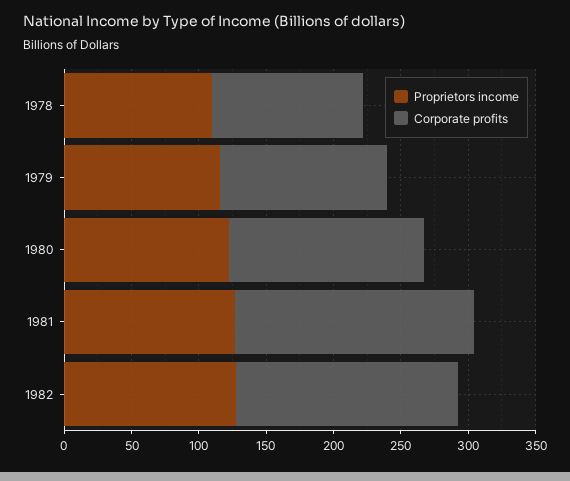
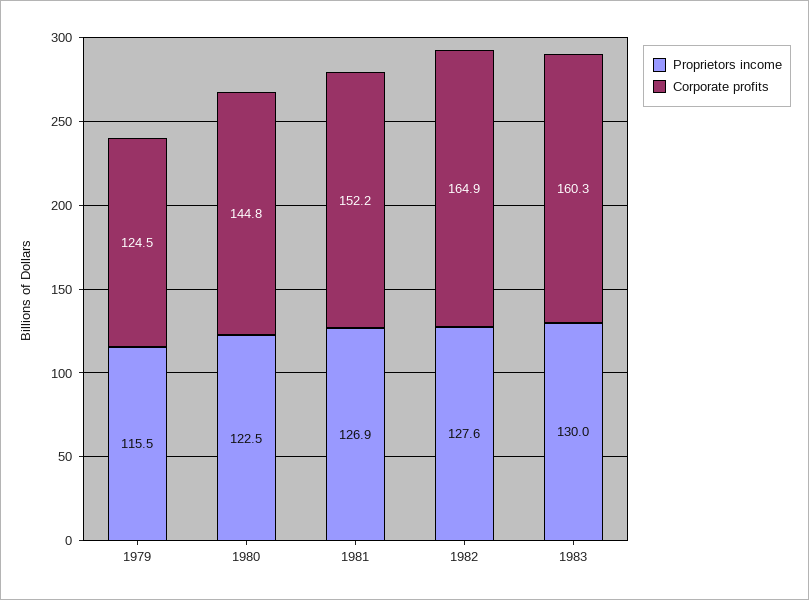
Proprietors income, 1978: 110 -> none
Corporate profits, 1978: 110 -> none
Corporate profits, 1981: 180 -> 152.2
Proprietors income, 1983: none -> 130
Corporate profits, 1983: none -> 160.3

